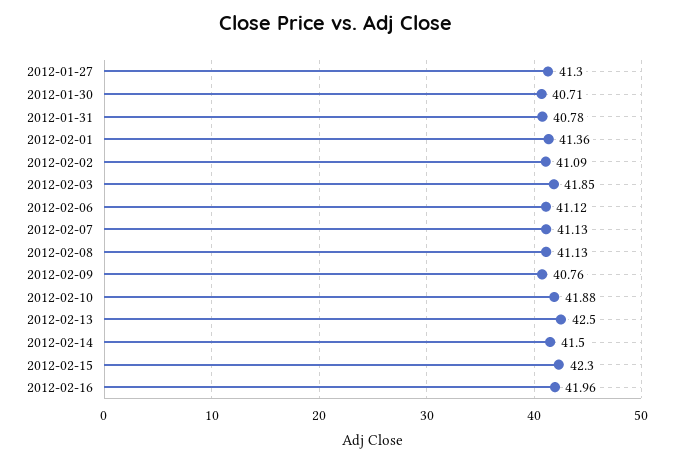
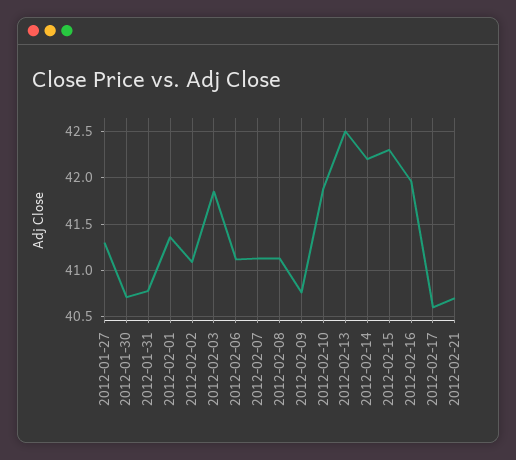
2012-02-14: 41.5 -> 42.2
2012-02-17: none -> 40.6
2012-02-21: none -> 40.7

